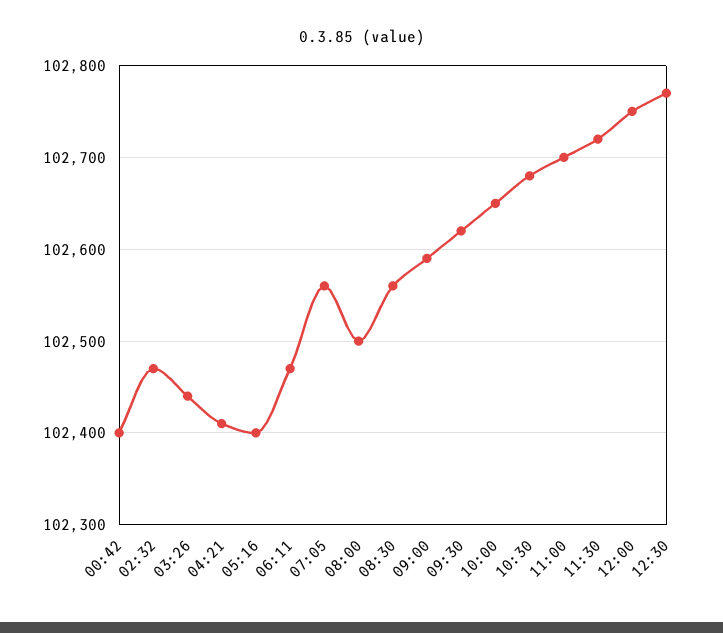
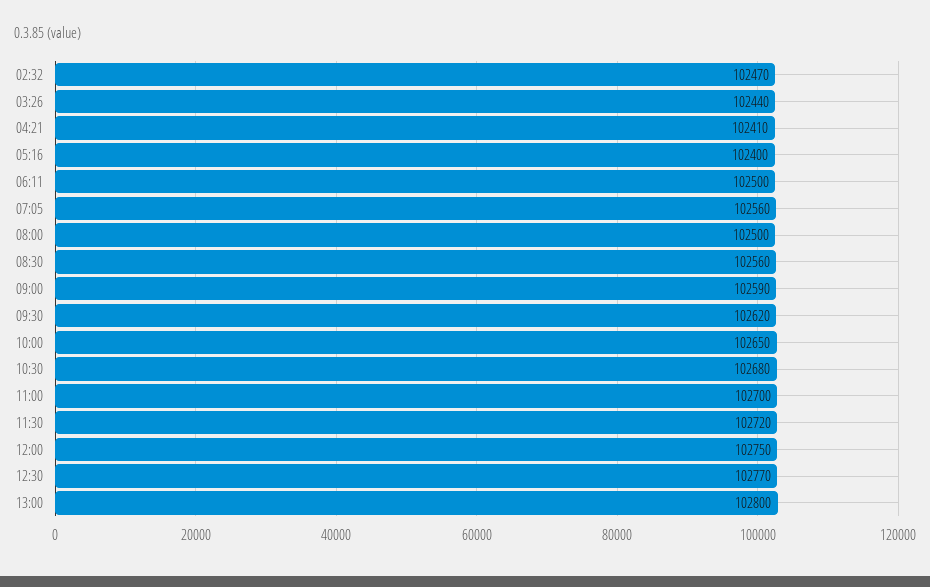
00:42: 102400 -> none
06:11: 102470 -> 102500
13:00: none -> 102800

